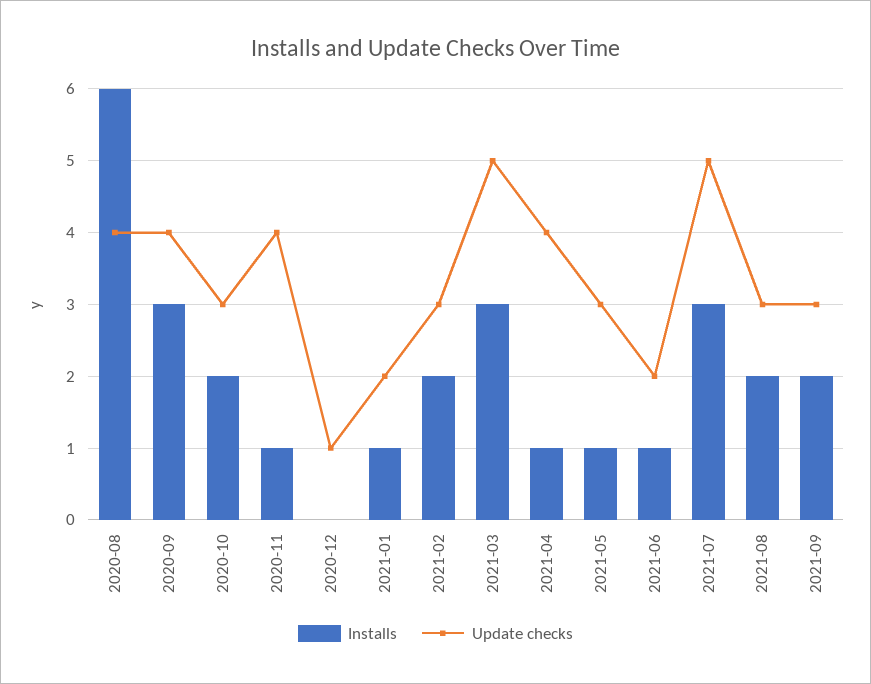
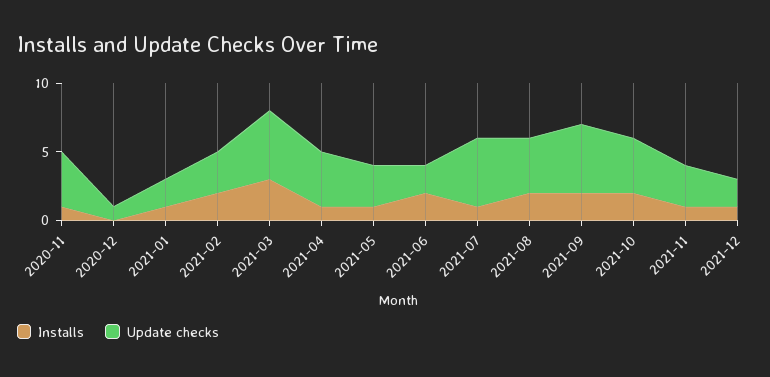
Installs, 2020-08: 6 -> none
Update checks, 2020-08: 4 -> none
Installs, 2020-09: 3 -> none
Update checks, 2020-09: 4 -> none
Installs, 2020-10: 2 -> none
Update checks, 2020-10: 3 -> none
Installs, 2021-06: 1 -> 2
Installs, 2021-07: 3 -> 1
Update checks, 2021-08: 3 -> 4
Update checks, 2021-09: 3 -> 5
Installs, 2021-10: none -> 2
Update checks, 2021-10: none -> 4
Installs, 2021-11: none -> 1
Update checks, 2021-11: none -> 3
Installs, 2021-12: none -> 1
Update checks, 2021-12: none -> 2

